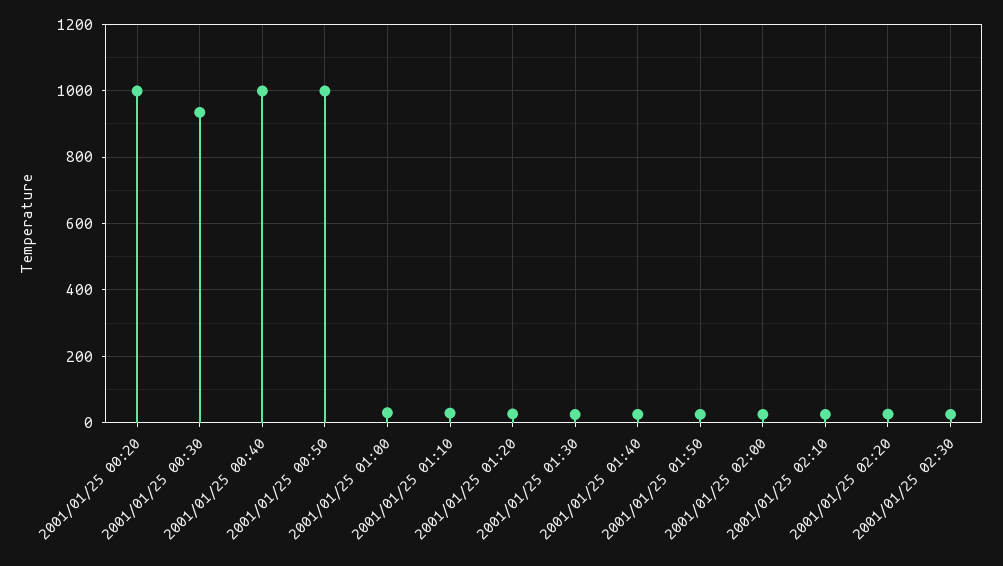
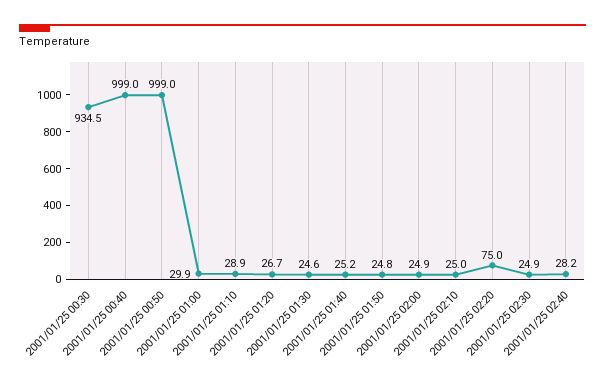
2001/01/25 00:20: 1000 -> none
2001/01/25 02:20: 20 -> 75
2001/01/25 02:40: none -> 28.2

